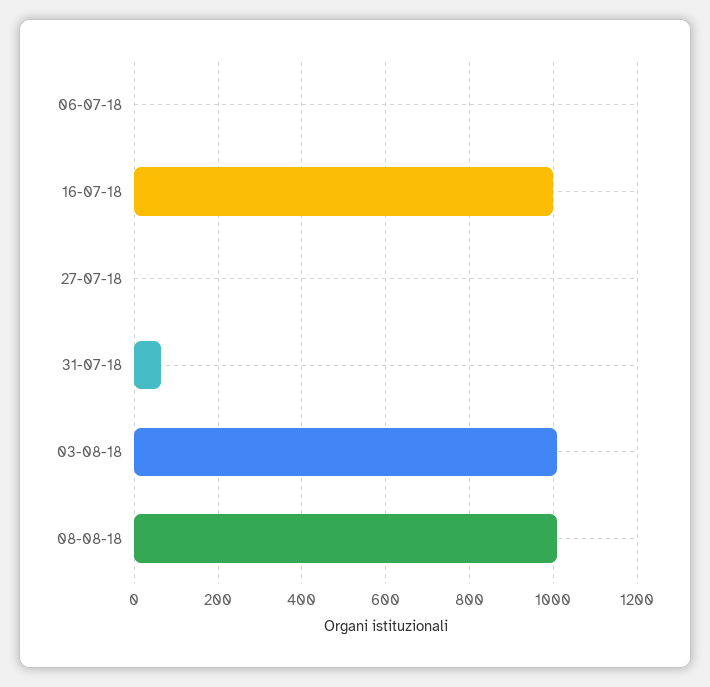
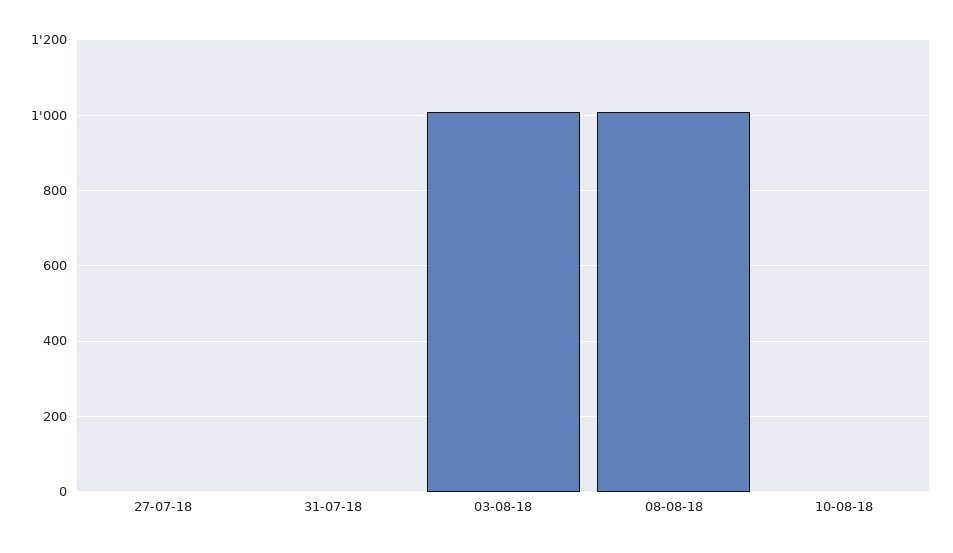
06-07-18: 0 -> none
16-07-18: 1000 -> none
31-07-18: 60 -> 0
10-08-18: none -> 0

